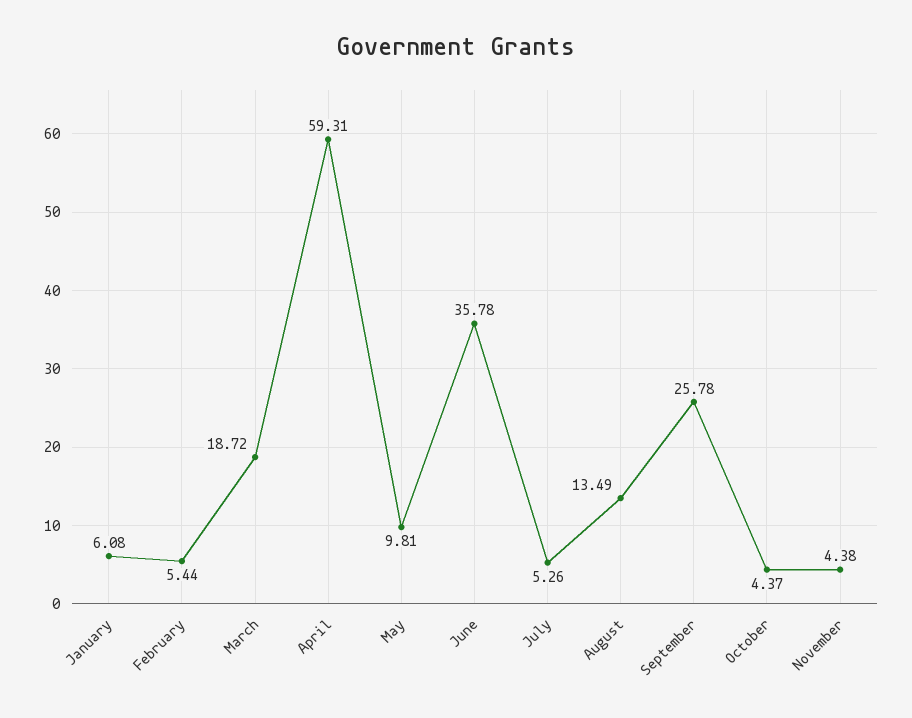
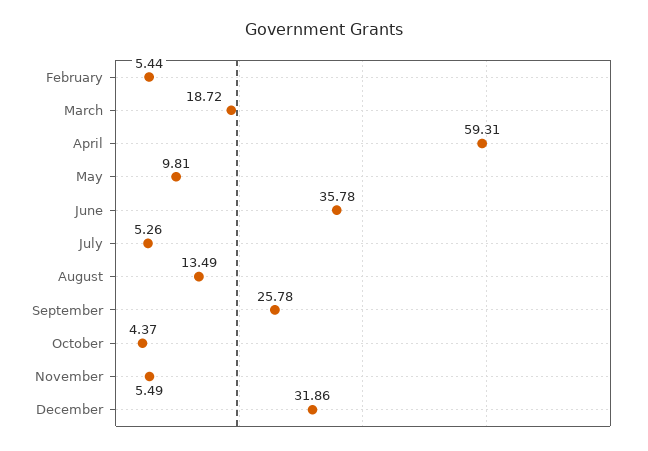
January: 6.08 -> none
November: 4.38 -> 5.49
December: none -> 31.86

